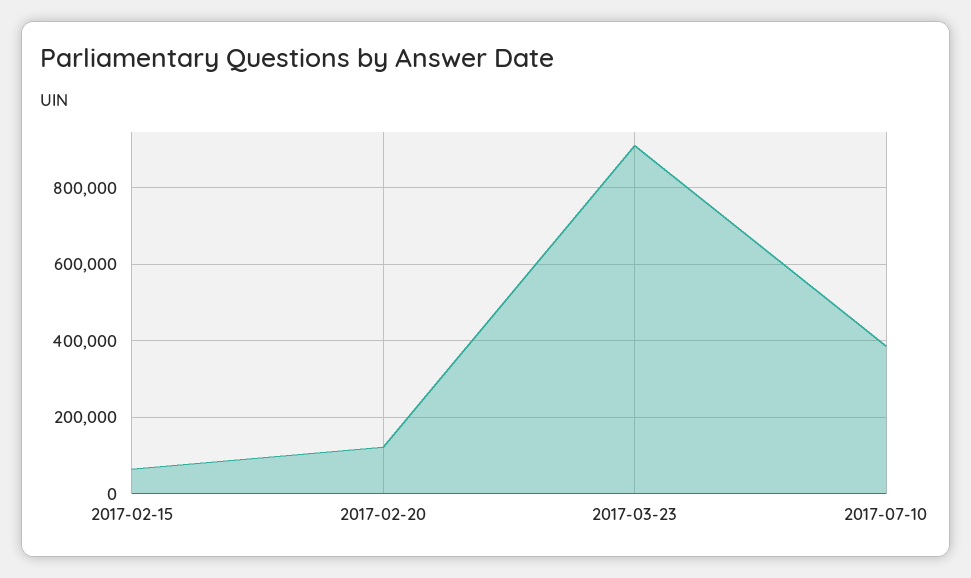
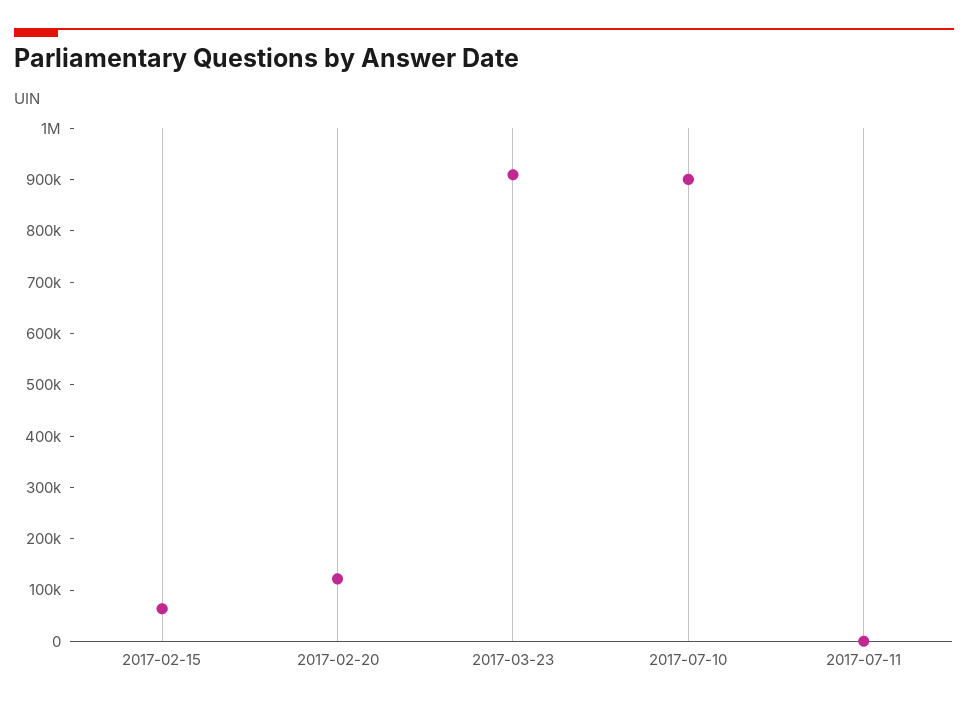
2017-07-10: 380000 -> 900000
2017-07-11: none -> 0

